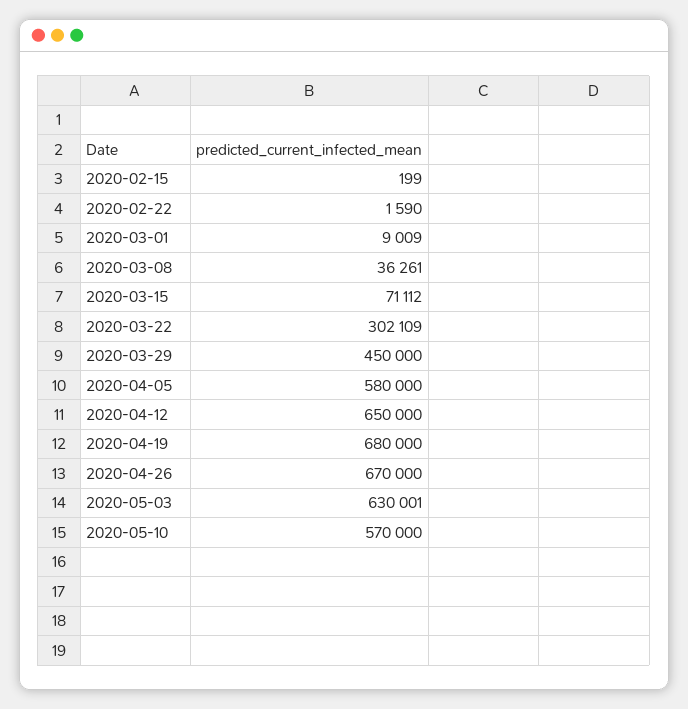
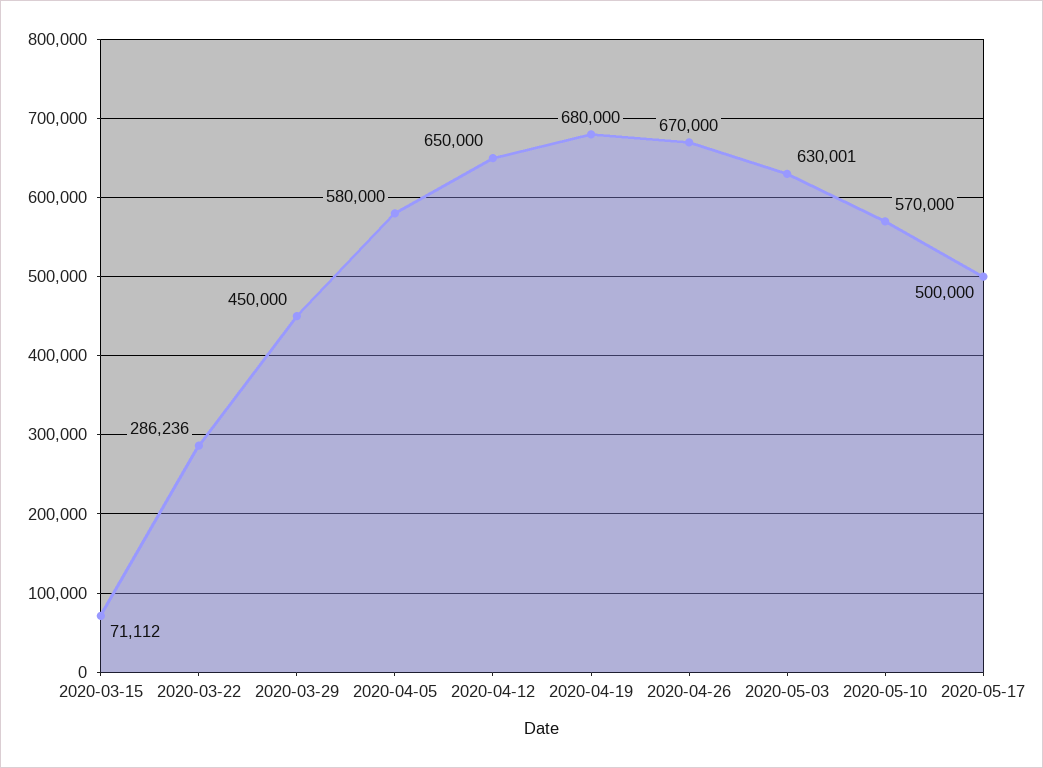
2020-02-15: 199 -> none
2020-02-22: 1590 -> none
2020-03-01: 9009 -> none
2020-03-08: 36261 -> none
2020-03-22: 302109 -> 286236
2020-05-17: none -> 500000

